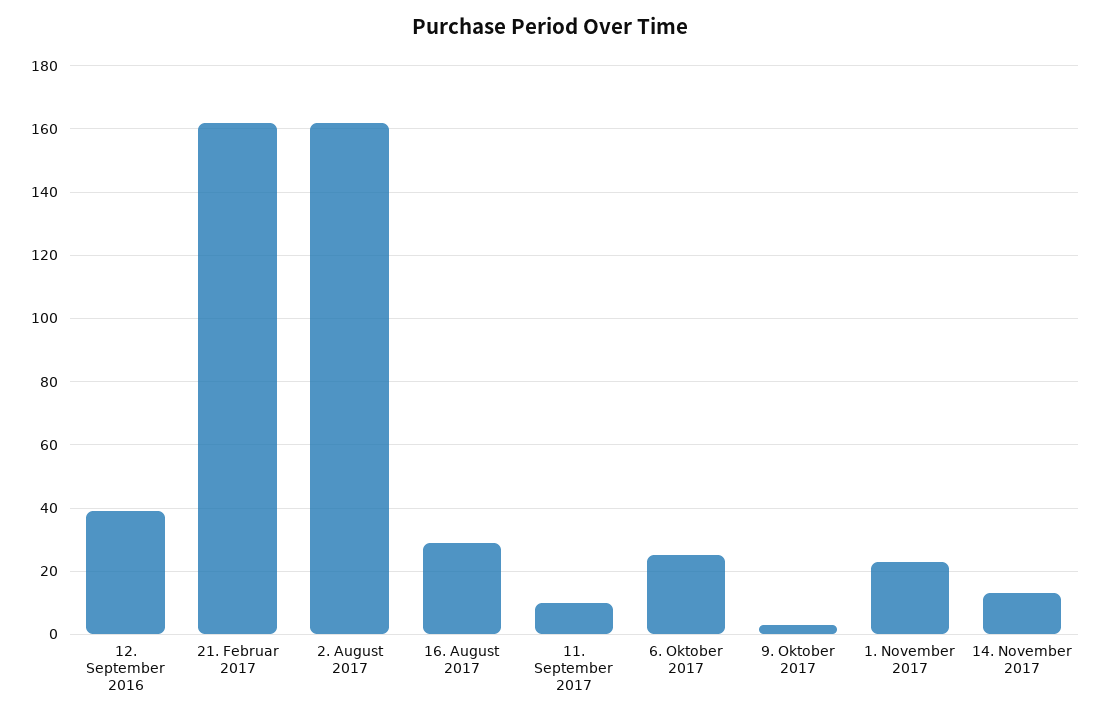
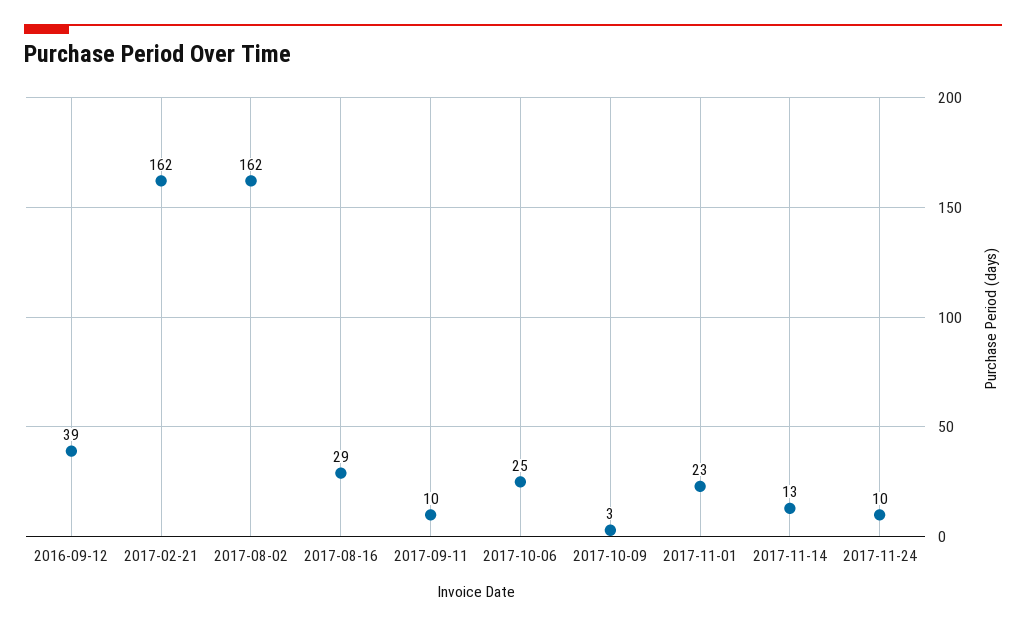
2017-11-24: none -> 10

